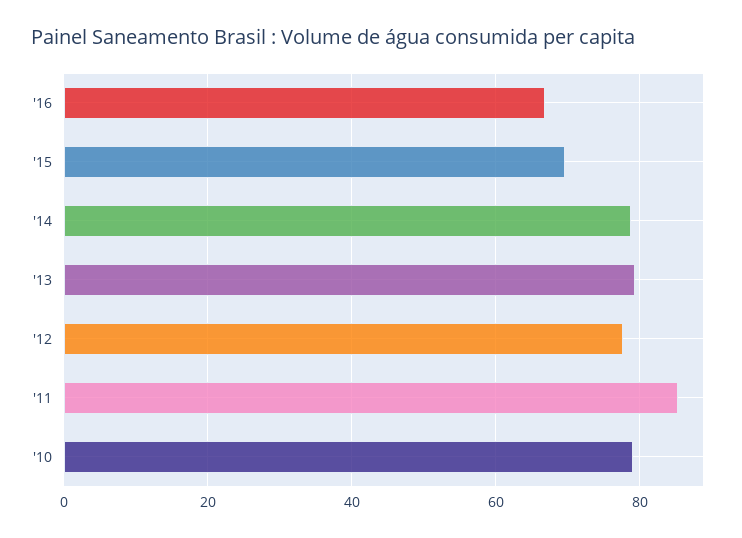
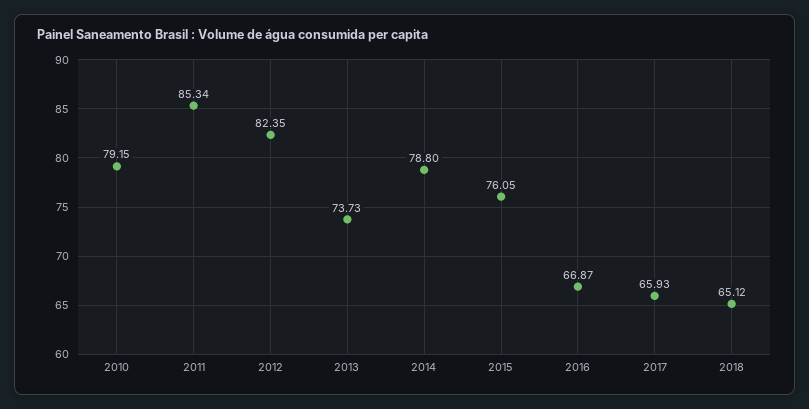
'15: 70 -> 76.05
'13: 80 -> 73.73
'12: 78 -> 82.35
2017: none -> 65.93
2018: none -> 65.12

